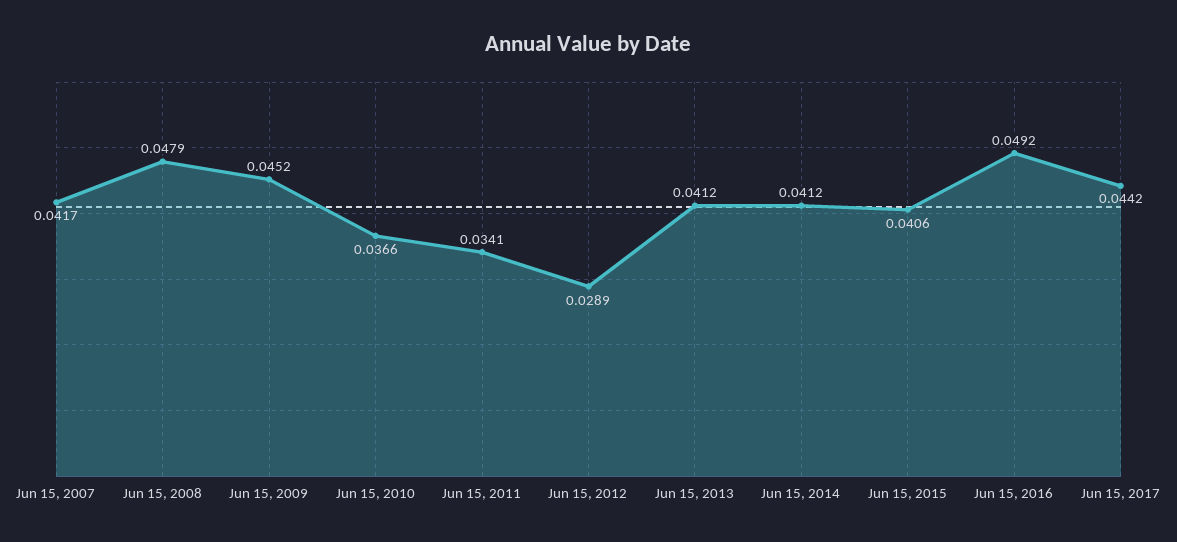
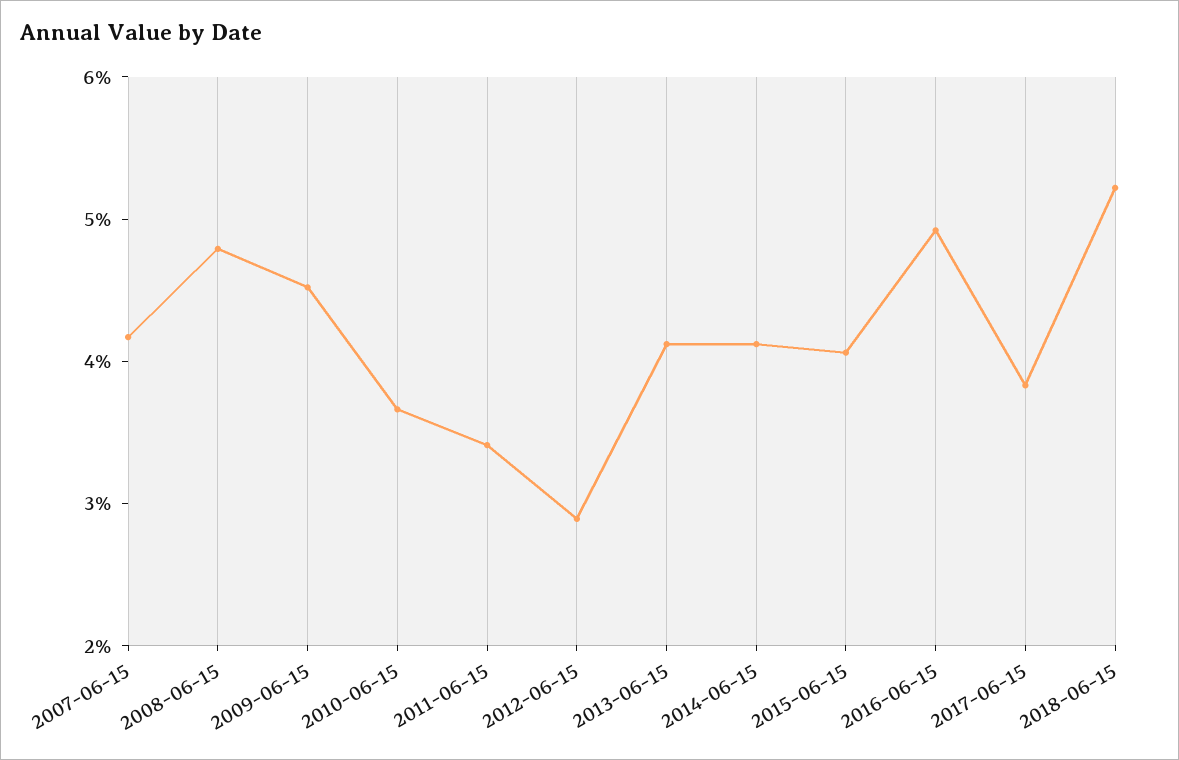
Jun 15, 2017: 0.0442 -> 0.038
2018-06-15: none -> 0.052

